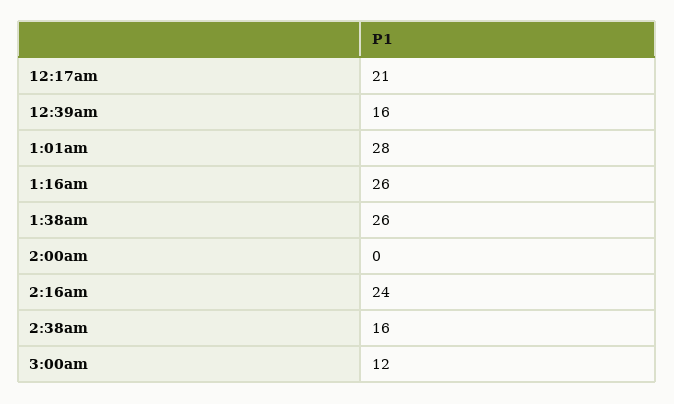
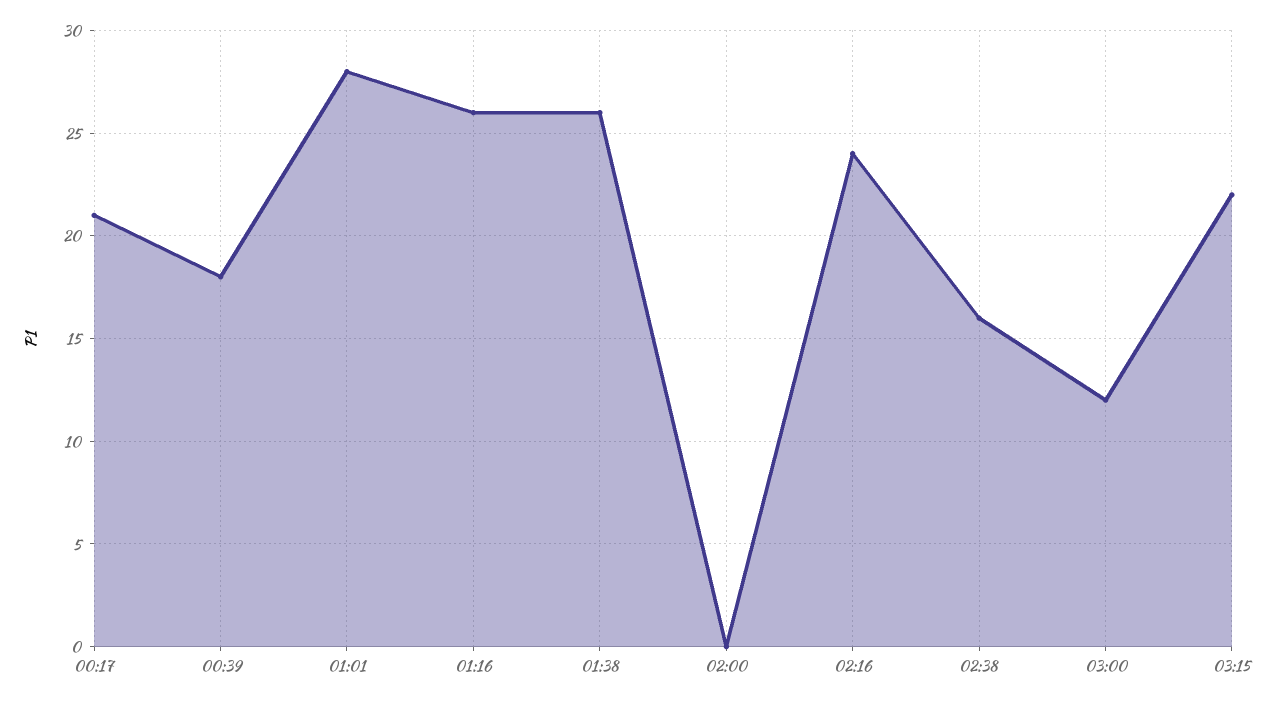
12:39am: 16 -> 18
03:15: none -> 22

